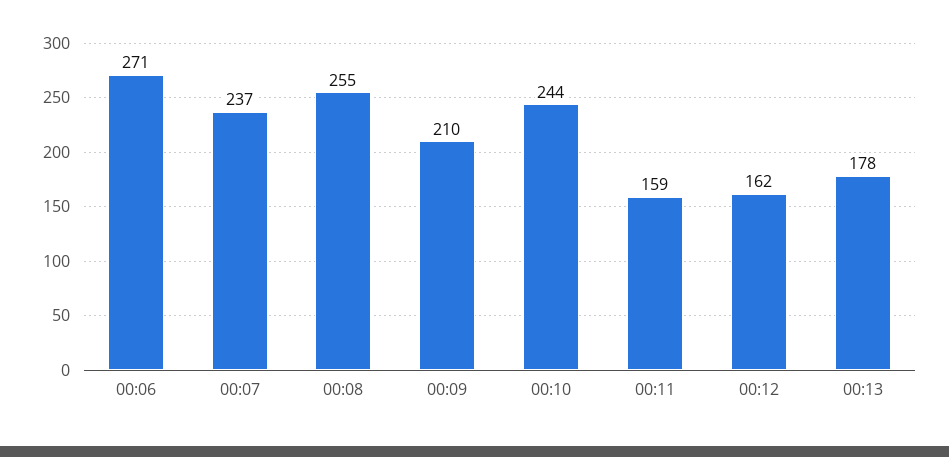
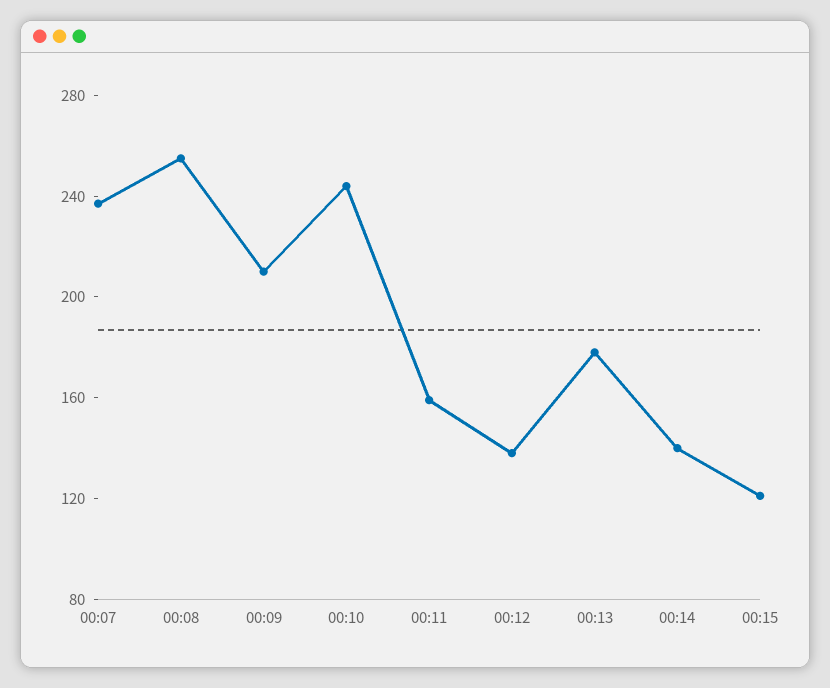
00:06: 271 -> none
00:12: 162 -> 140
00:14: none -> 140
00:15: none -> 120

